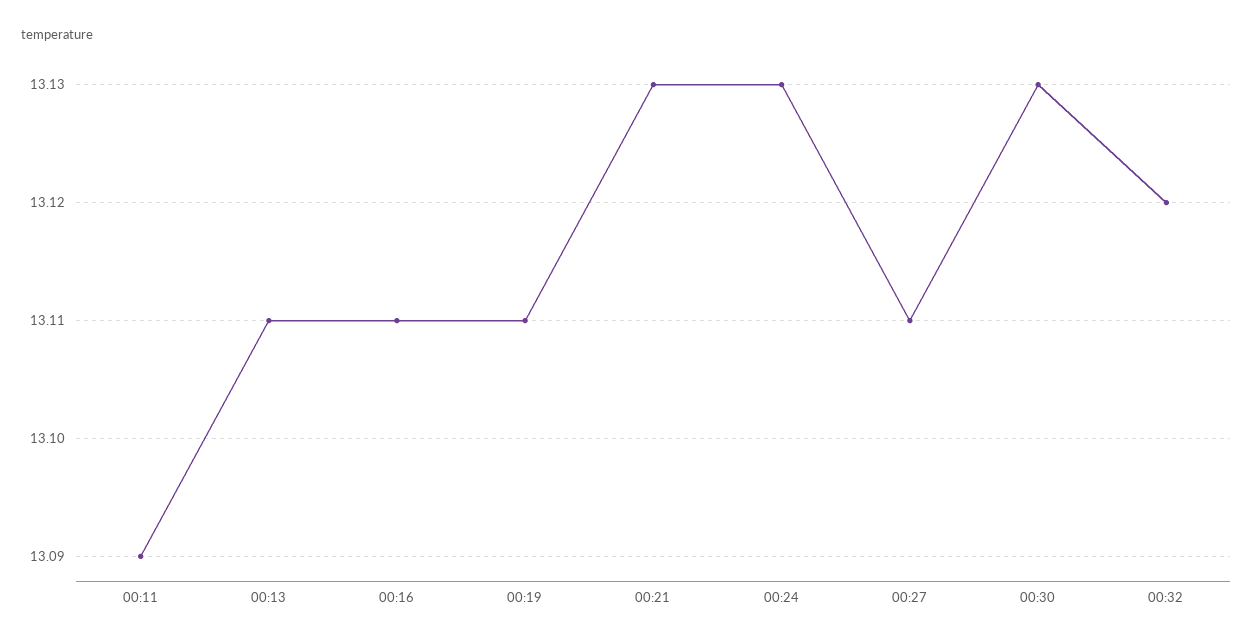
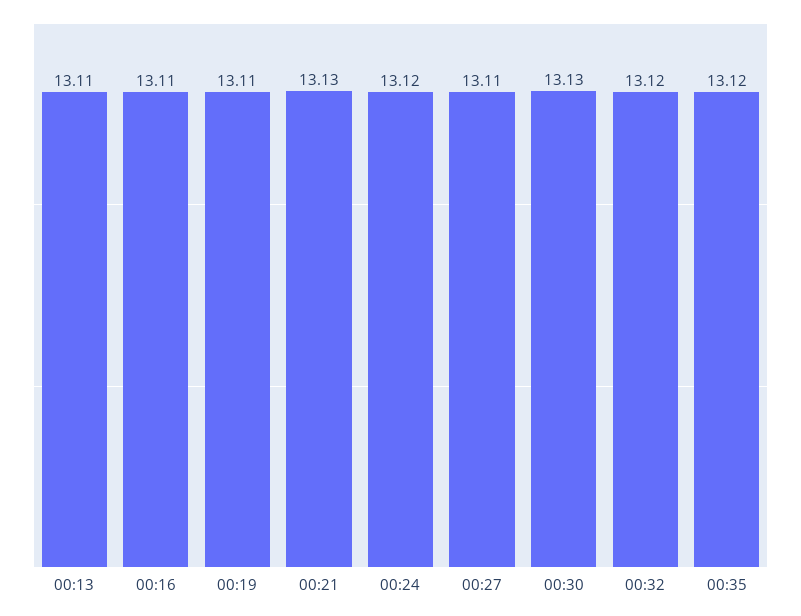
00:11: 13.09 -> none
00:24: 13.13 -> 13.12
00:35: none -> 13.12

